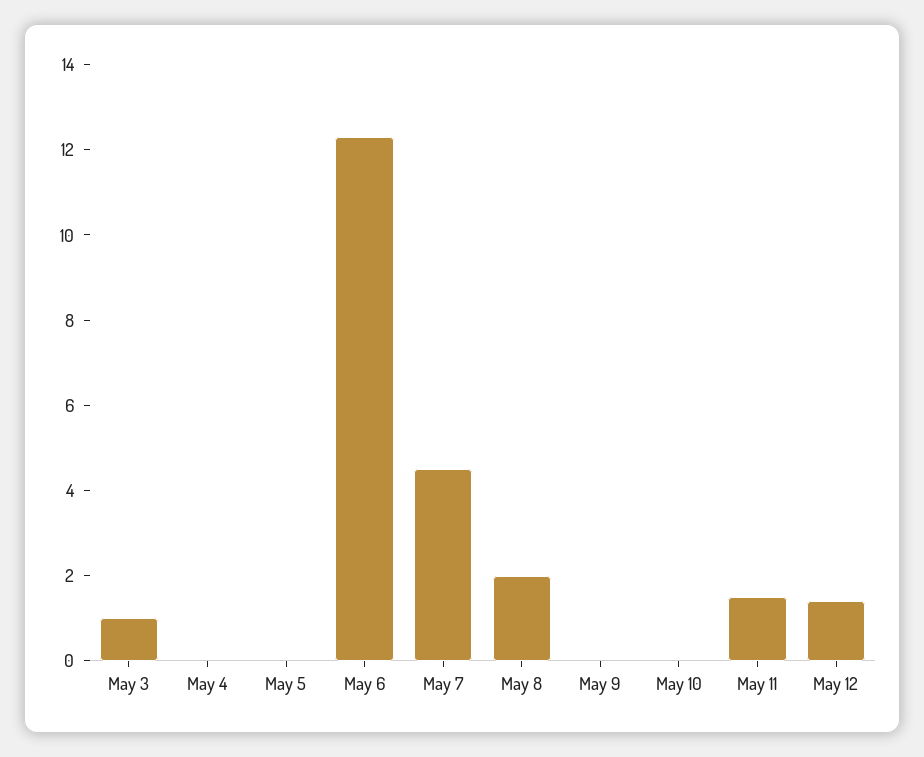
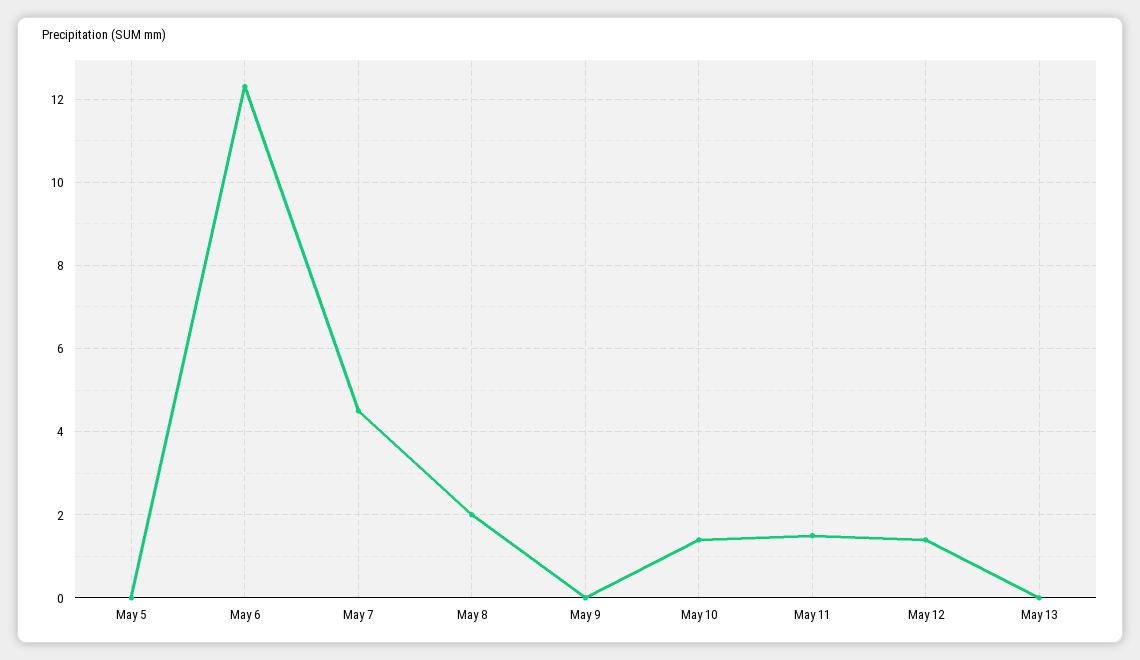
May 3: 1 -> none
May 4: 0 -> none
May 10: 0 -> 1.5
May 13: none -> 0

